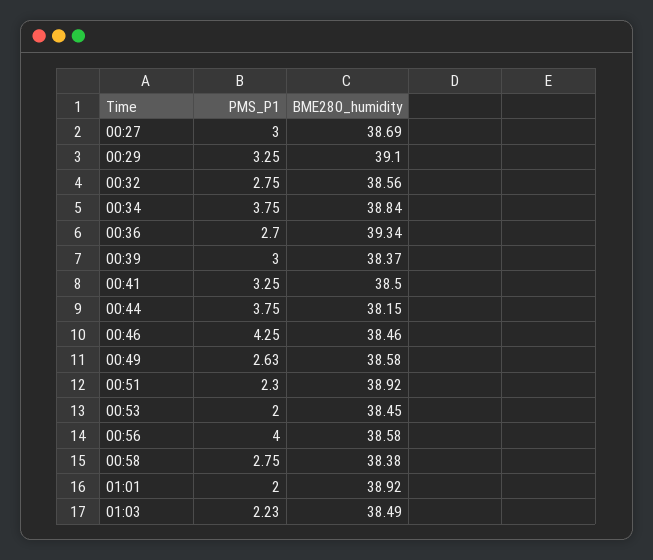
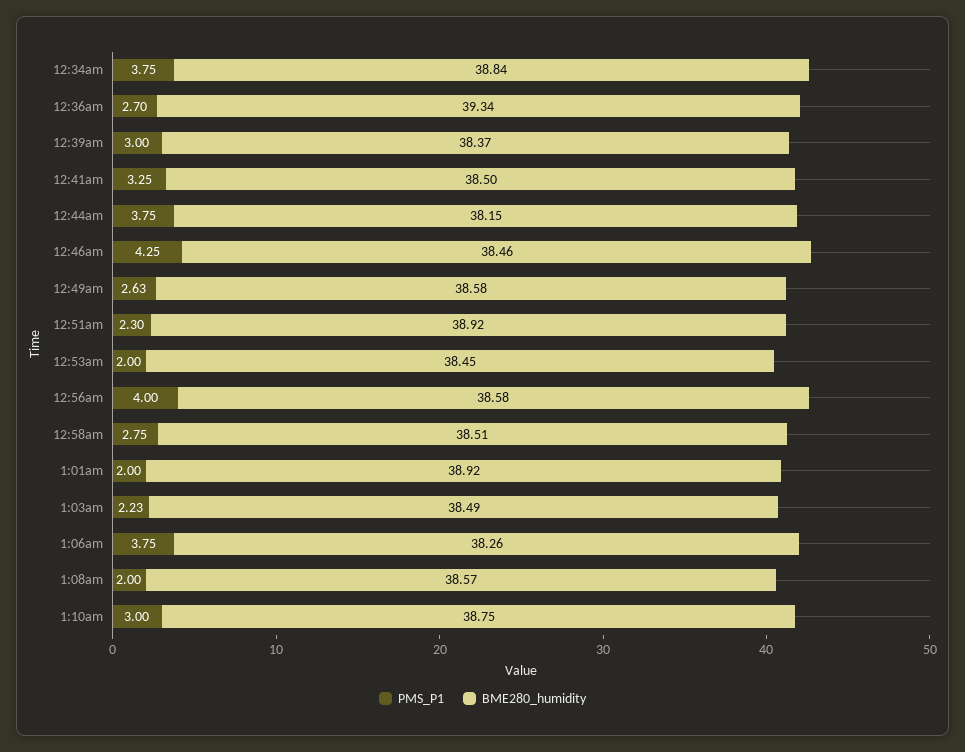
PMS_P1, 00:27: 3 -> none
BME280_humidity, 00:27: 38.69 -> none
PMS_P1, 00:29: 3.25 -> none
BME280_humidity, 00:29: 39.1 -> none
PMS_P1, 00:32: 2.75 -> none
BME280_humidity, 00:32: 38.56 -> none
BME280_humidity, 00:58: 38.38 -> 38.51
PMS_P1, 1:06am: none -> 3.75
BME280_humidity, 1:06am: none -> 38.26
PMS_P1, 1:08am: none -> 2
BME280_humidity, 1:08am: none -> 38.57
PMS_P1, 1:10am: none -> 3
BME280_humidity, 1:10am: none -> 38.75

